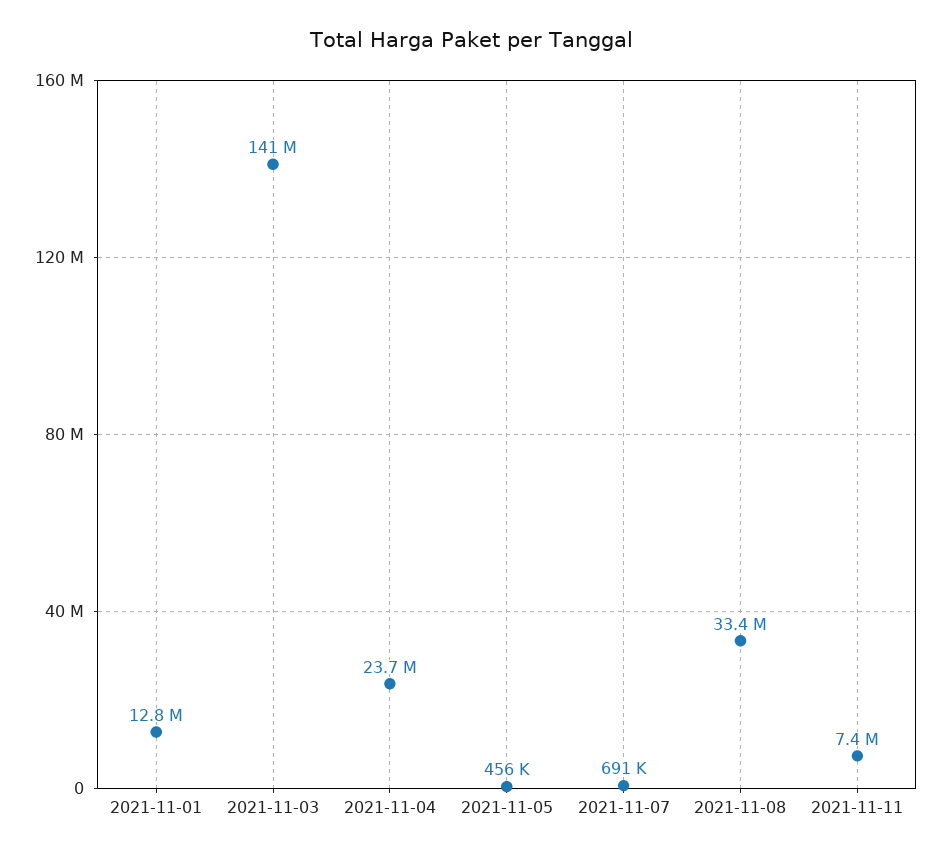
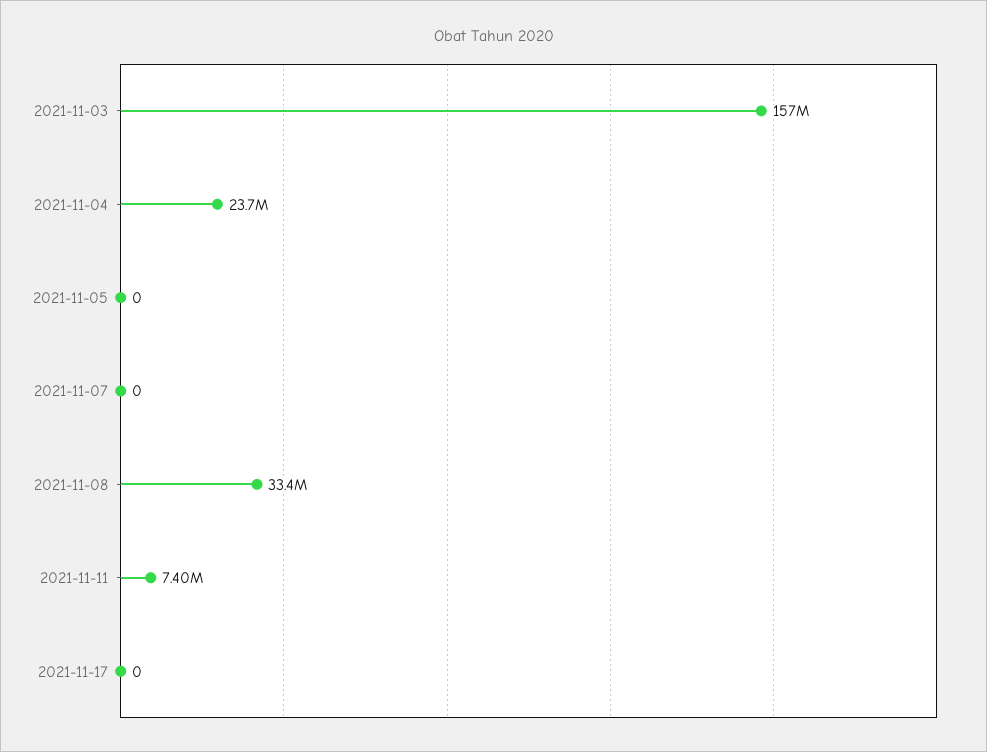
2021-11-01: 12800000 -> none
2021-11-03: 141000000 -> 157000000
2021-11-05: 456000 -> 0
2021-11-07: 691000 -> 0
2021-11-17: none -> 0

